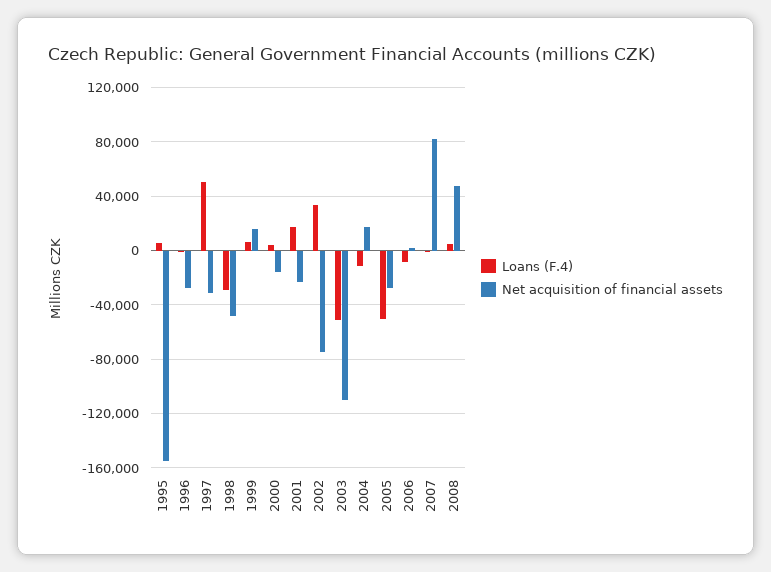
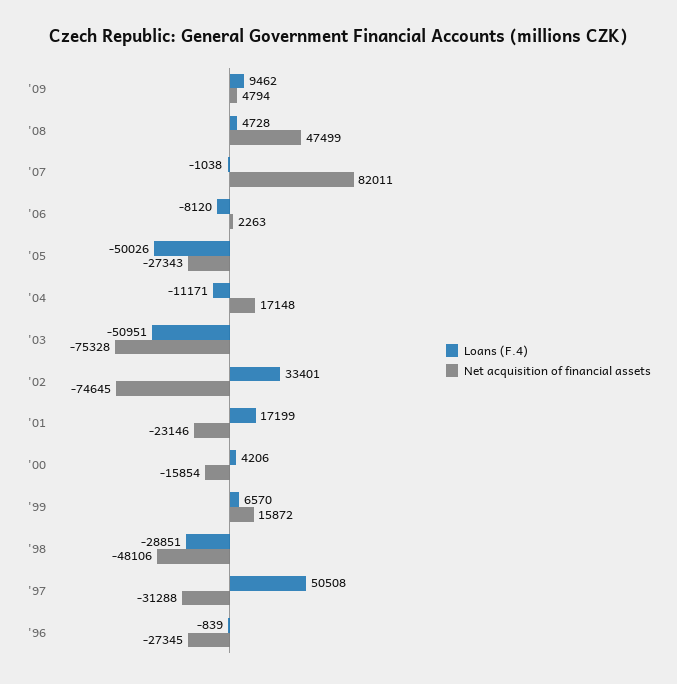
Loans (F.4), 1995: 5000 -> none
Net acquisition of financial assets, 1995: -155000 -> none
Net acquisition of financial assets, 2003: -110000 -> -75328
Loans (F.4), '09: none -> 9462
Net acquisition of financial assets, '09: none -> 4794

